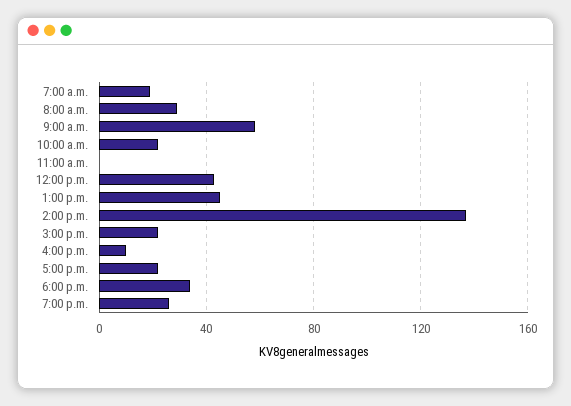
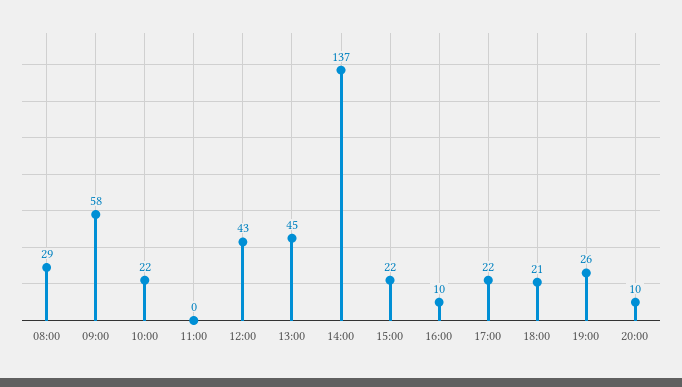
7:00 a.m.: 20 -> none
6:00 p.m.: 35 -> 21
20:00: none -> 10

